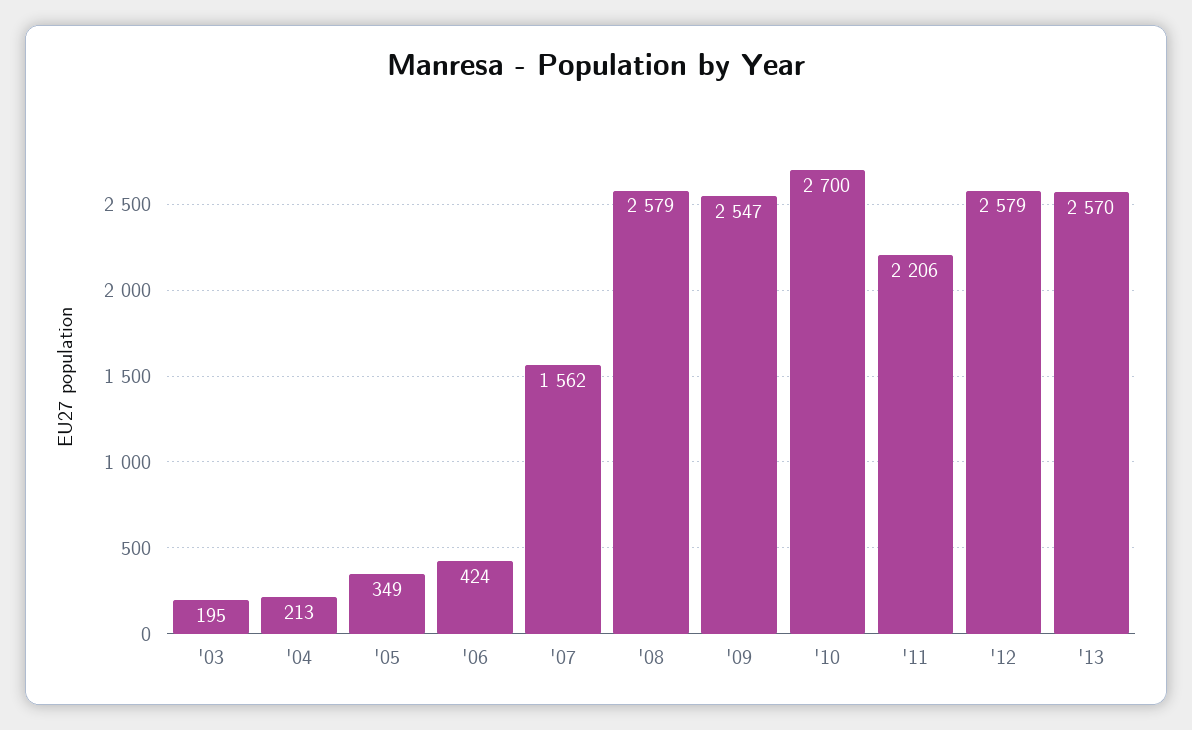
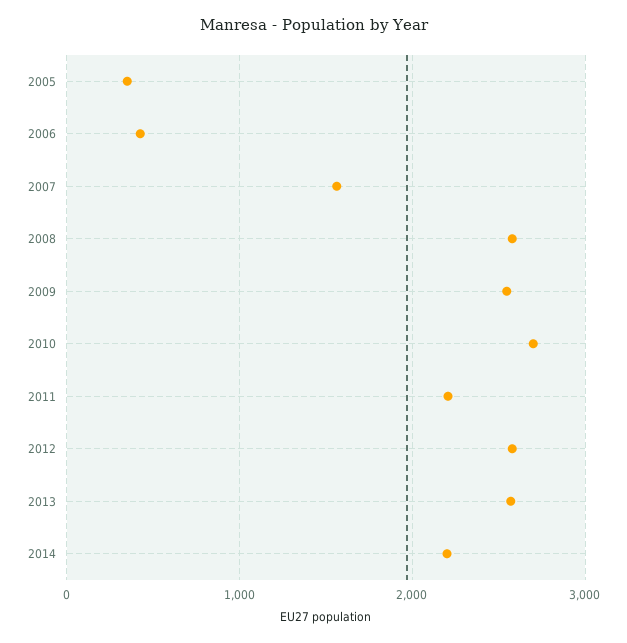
'03: 195 -> none
'04: 213 -> none
2014: none -> 2200

